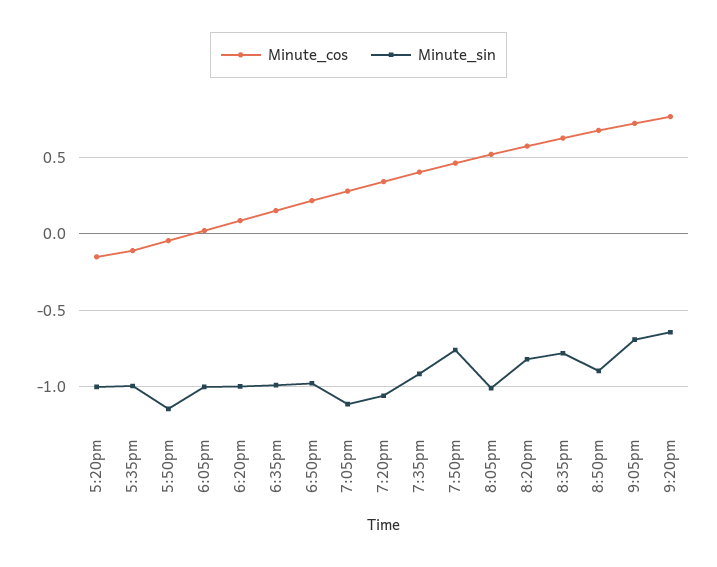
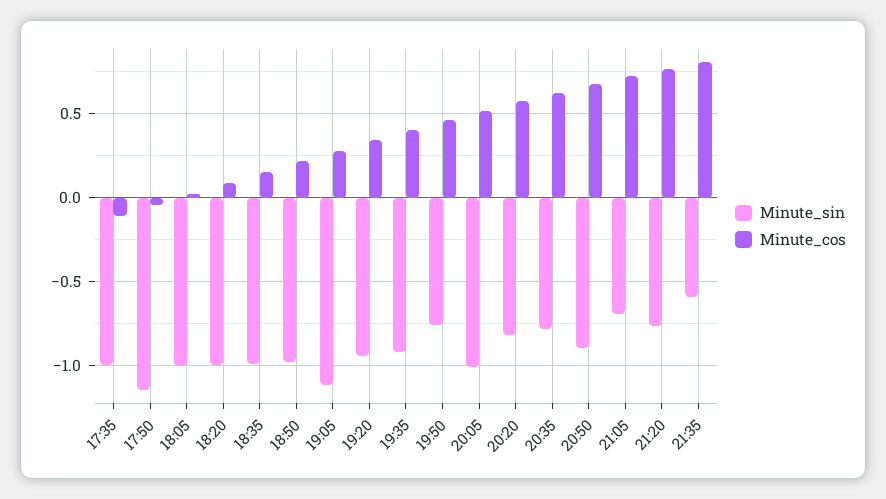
Minute_cos, 5:20pm: -0.15 -> none
Minute_sin, 5:20pm: -1 -> none
Minute_sin, 7:20pm: -1.05 -> -0.95
Minute_sin, 9:20pm: -0.65 -> -0.75
Minute_sin, 21:35: none -> -0.6
Minute_cos, 21:35: none -> 0.8

